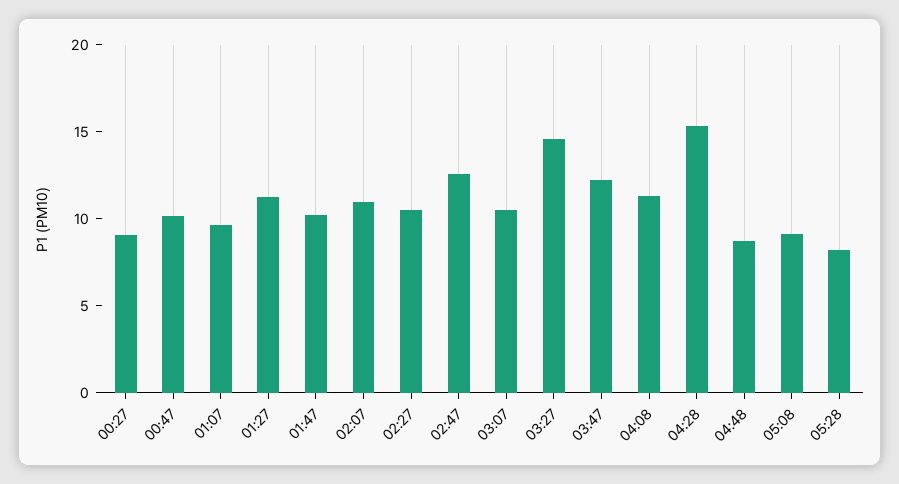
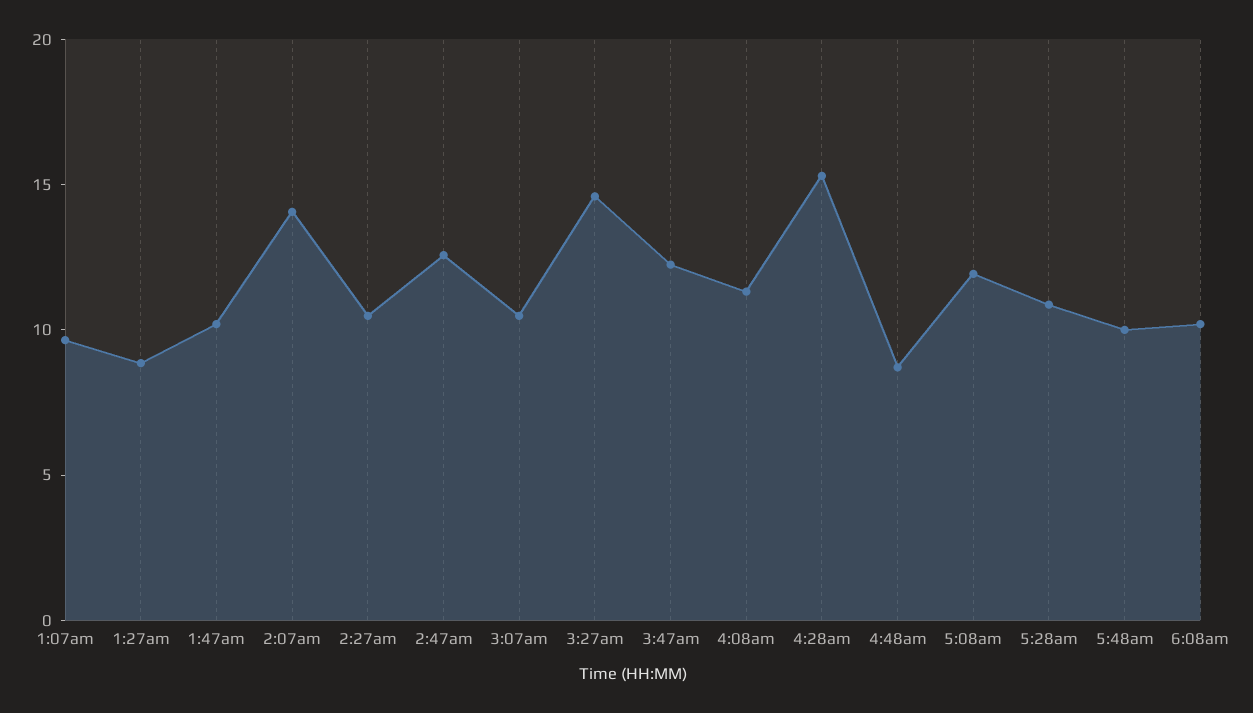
00:27: 9 -> none
00:47: 10 -> none
01:27: 11 -> 9
02:07: 11 -> 14
05:08: 9 -> 12
05:28: 8 -> 11
5:48am: none -> 10
6:08am: none -> 10

